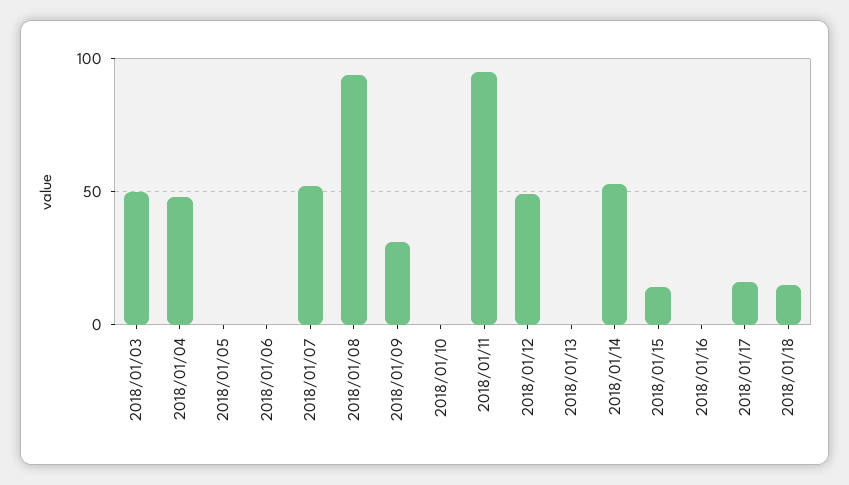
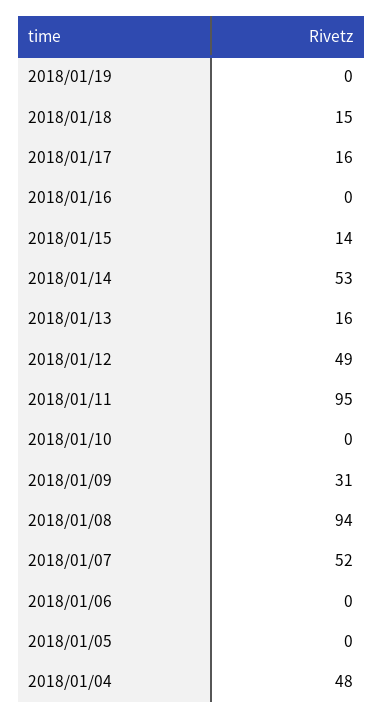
2018/01/03: 50 -> none
2018/01/13: 0 -> 16
2018/01/19: none -> 0

